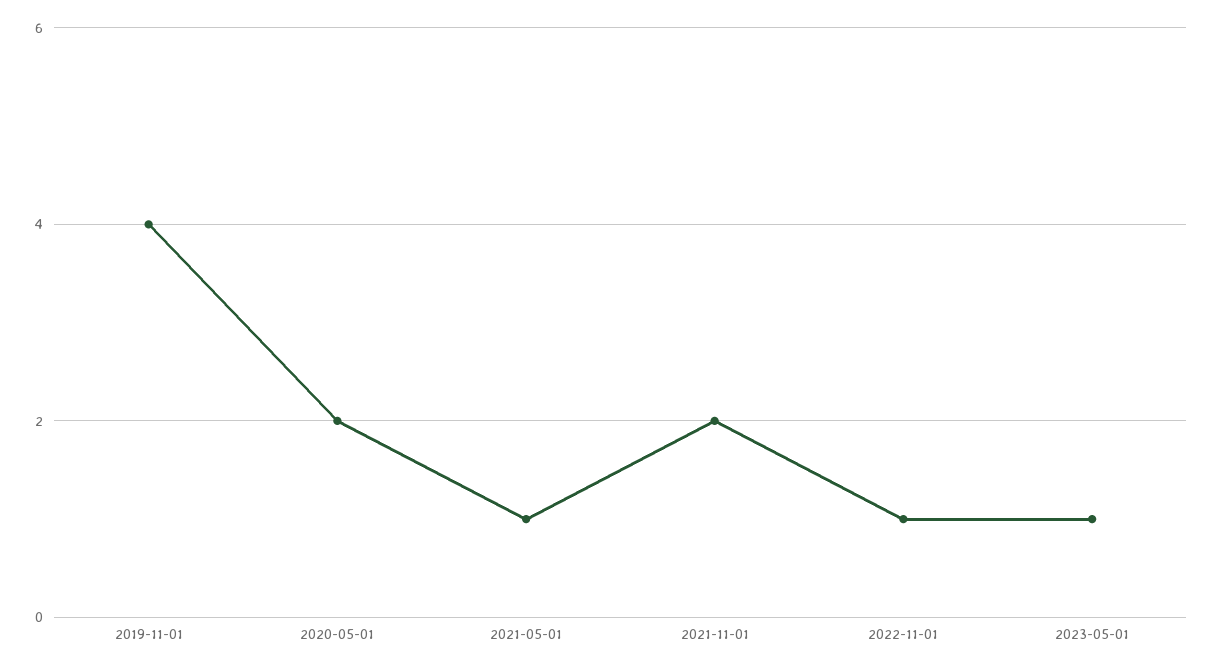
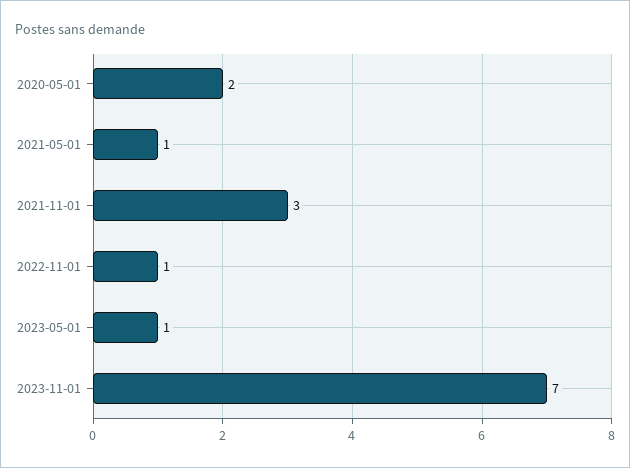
2019-11-01: 4 -> none
2021-11-01: 2 -> 3
2023-11-01: none -> 7

